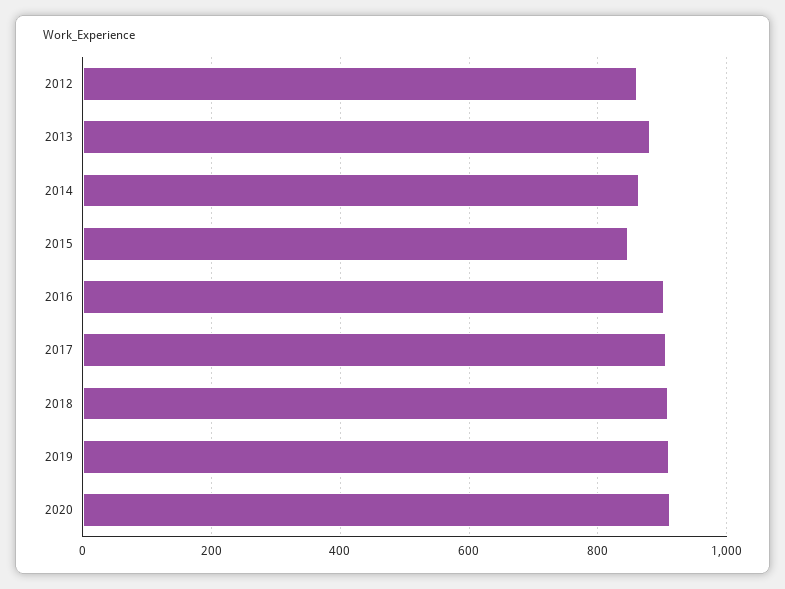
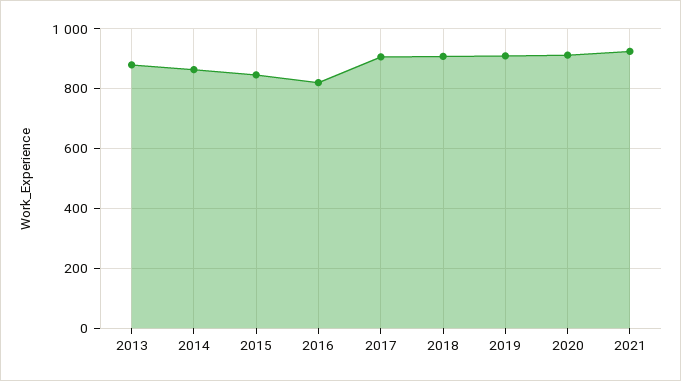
2012: 860 -> none
2016: 900 -> 825
2021: none -> 925

